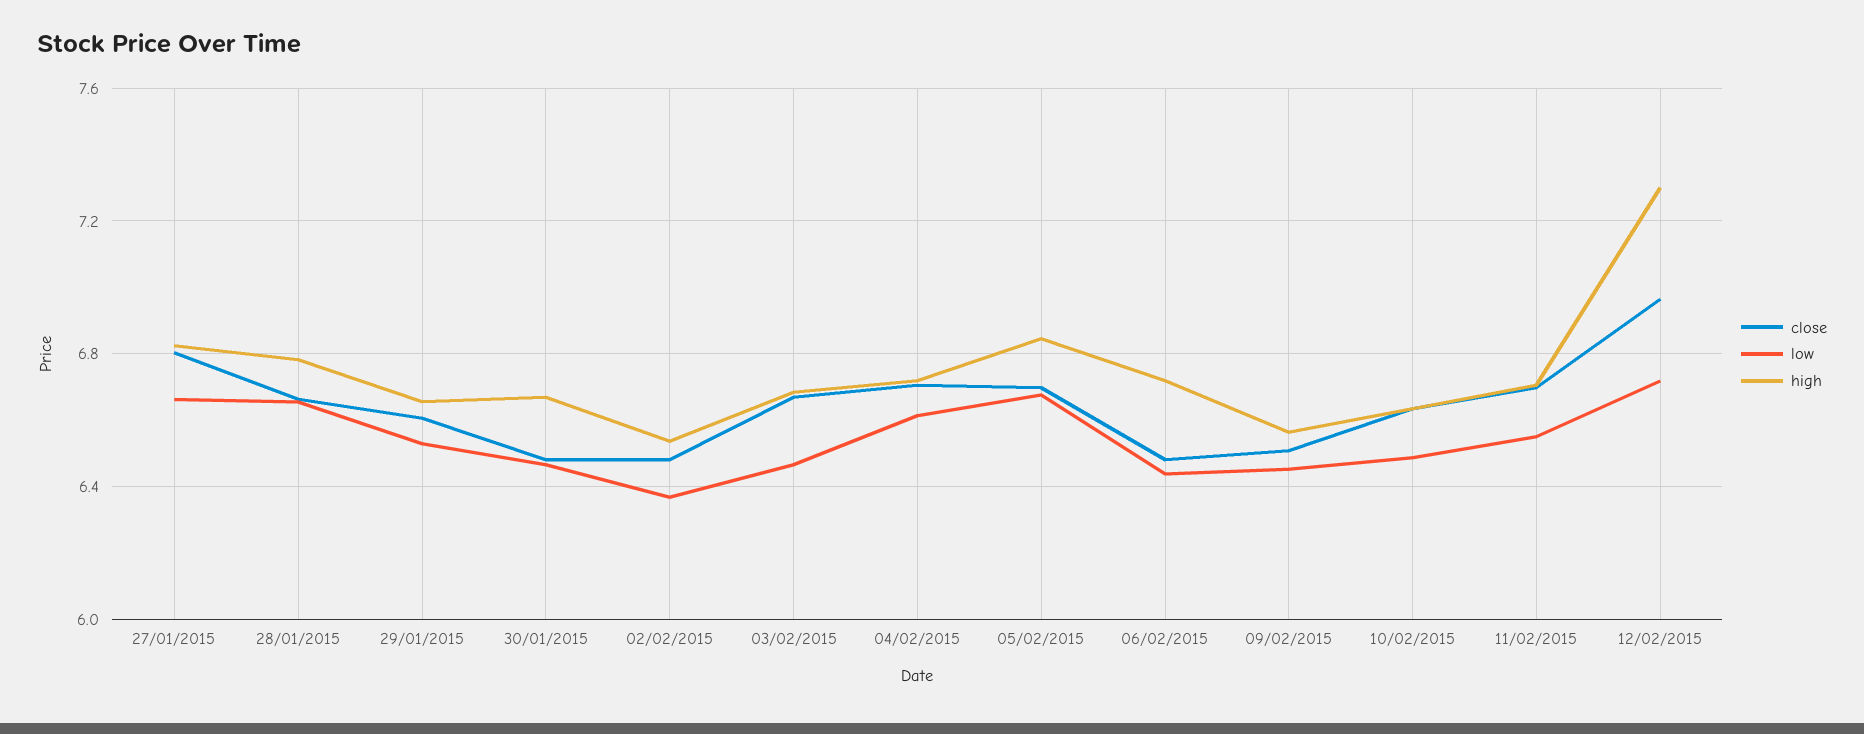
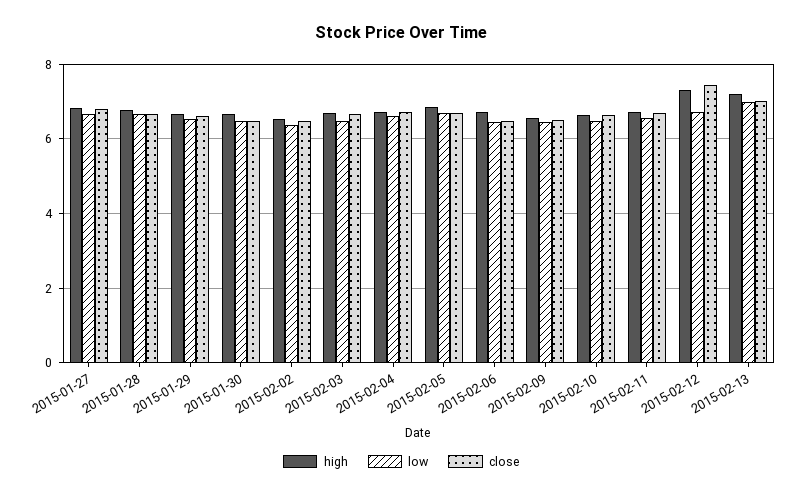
close, 12/02/2015: 6.95 -> 7.4
high, 2015-02-13: none -> 7.2
low, 2015-02-13: none -> 7
close, 2015-02-13: none -> 7

